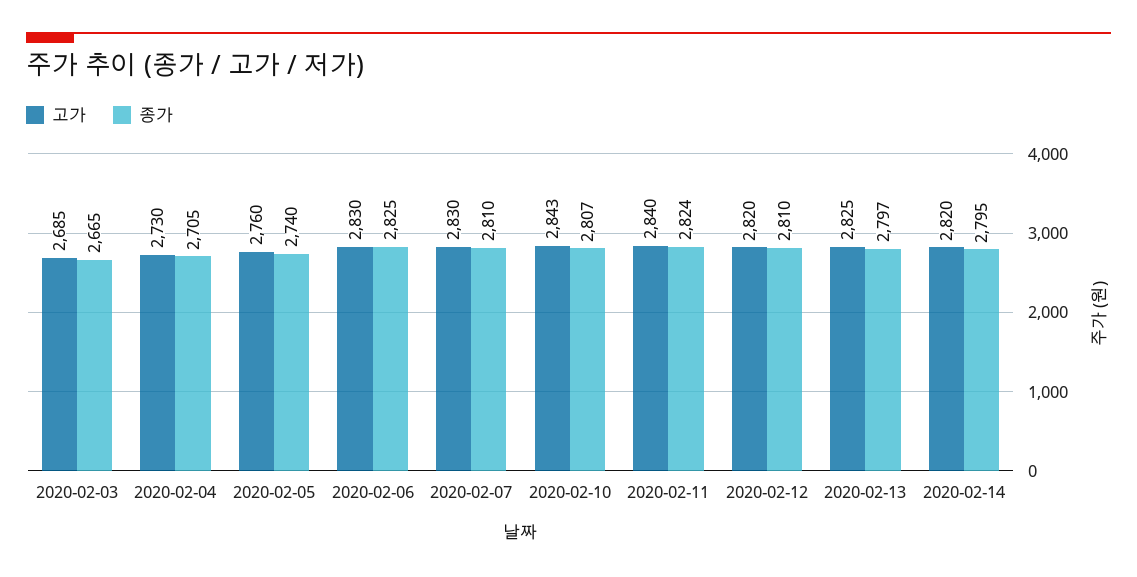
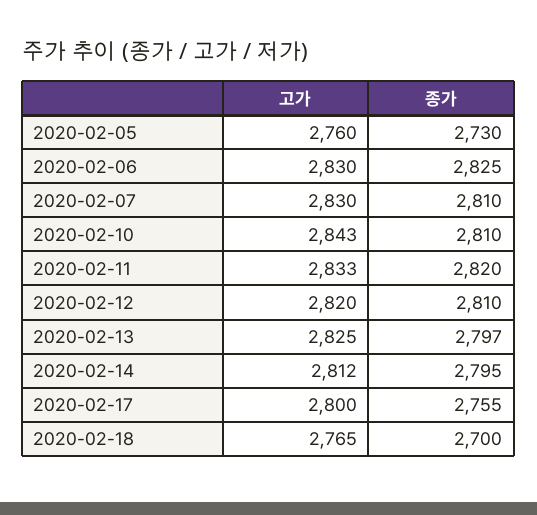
고가, 2020-02-03: 2685 -> none
종가, 2020-02-03: 2665 -> none
고가, 2020-02-04: 2730 -> none
종가, 2020-02-04: 2705 -> none
종가, 2020-02-05: 2740 -> 2730
종가, 2020-02-10: 2807 -> 2810
고가, 2020-02-11: 2840 -> 2833
종가, 2020-02-11: 2824 -> 2820
고가, 2020-02-14: 2820 -> 2812
고가, 2020-02-17: none -> 2800
종가, 2020-02-17: none -> 2755
고가, 2020-02-18: none -> 2765
종가, 2020-02-18: none -> 2700

